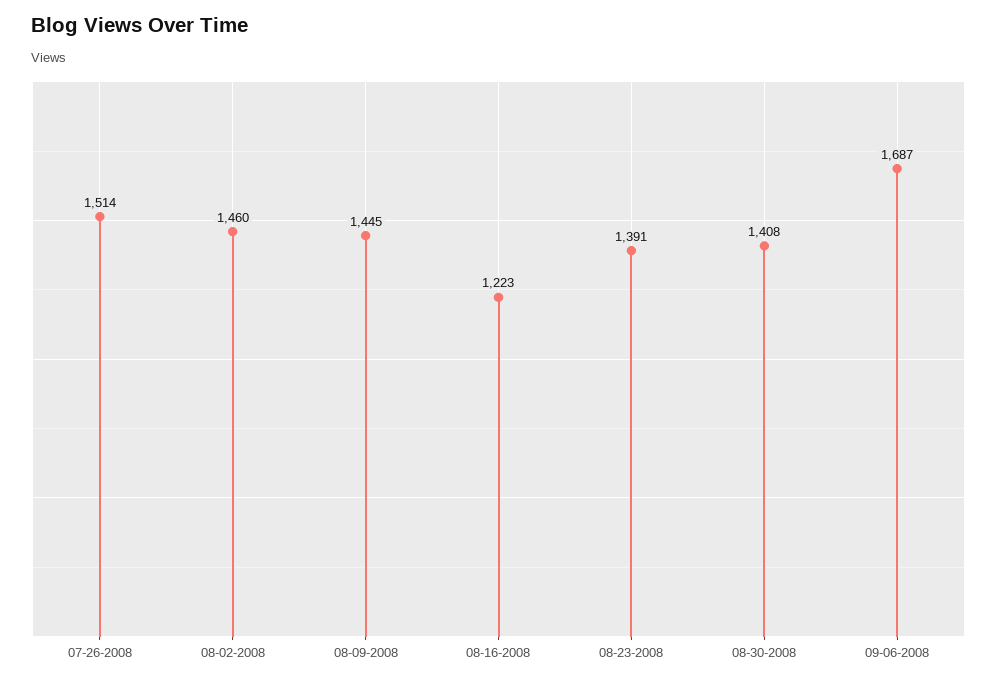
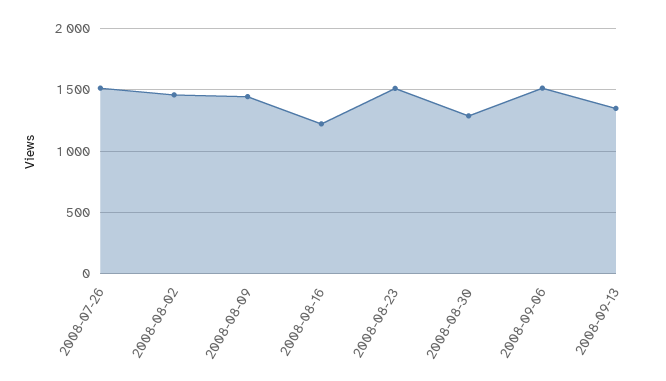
08-23-2008: 1391 -> 1500
08-30-2008: 1408 -> 1300
09-06-2008: 1687 -> 1500
2008-09-13: none -> 1350

